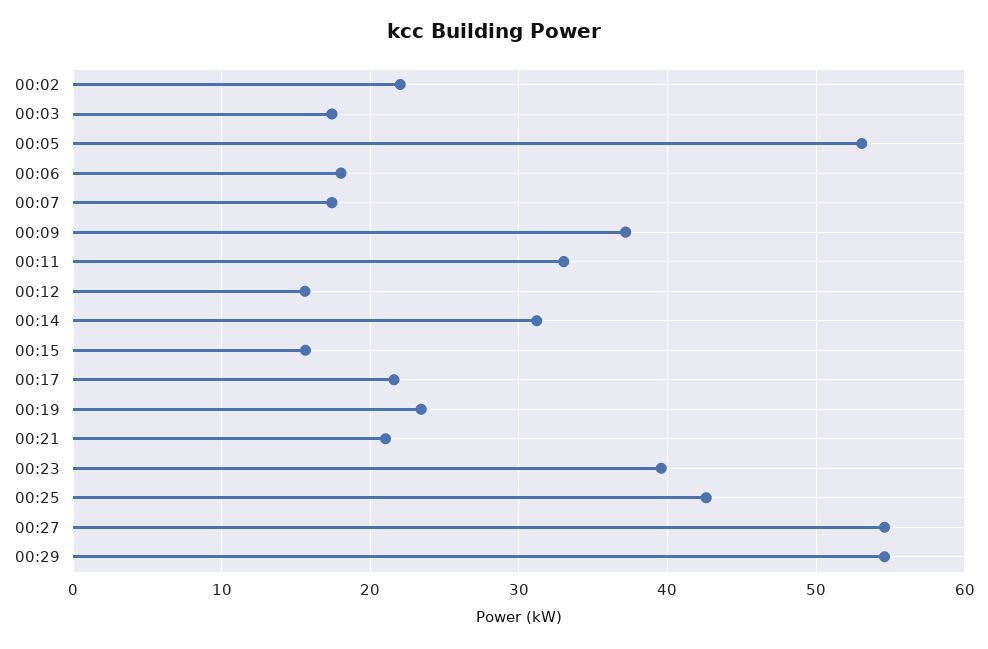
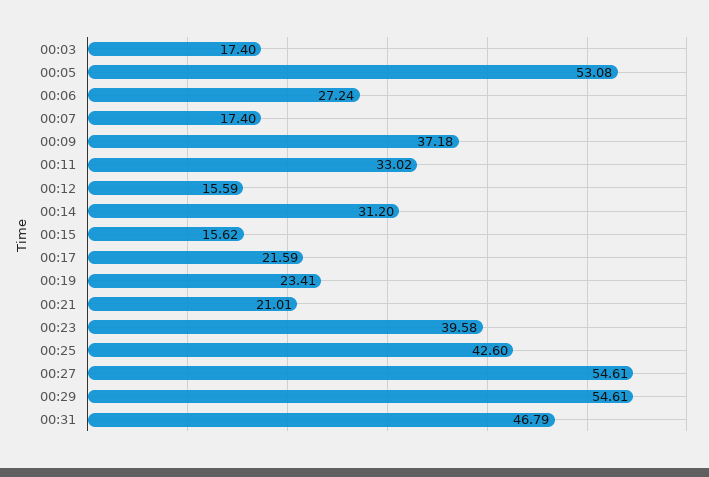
00:02: 22 -> none
00:06: 18 -> 27.24
00:31: none -> 46.79

